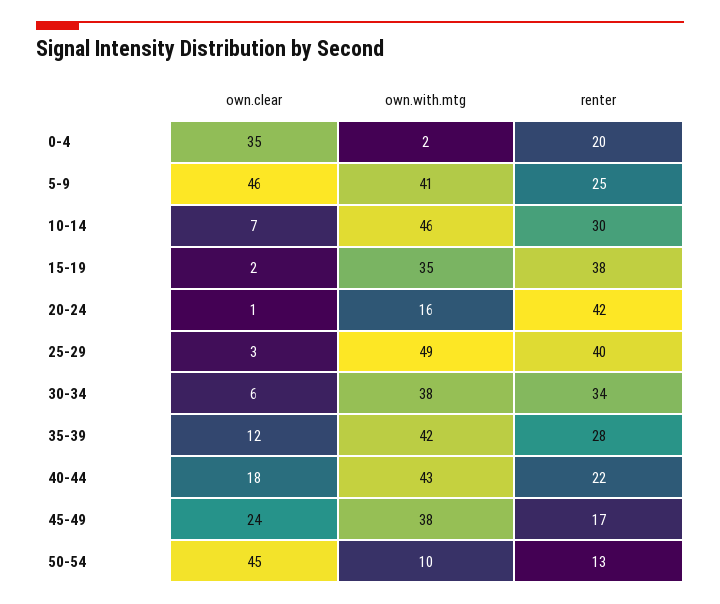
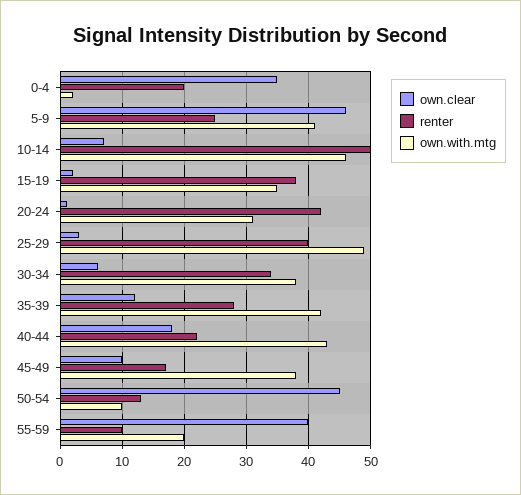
renter, 10-14: 30 -> 50
own.with.mtg, 20-24: 16 -> 31
own.clear, 45-49: 24 -> 10
own.clear, 55-59: none -> 40
renter, 55-59: none -> 10
own.with.mtg, 55-59: none -> 20

